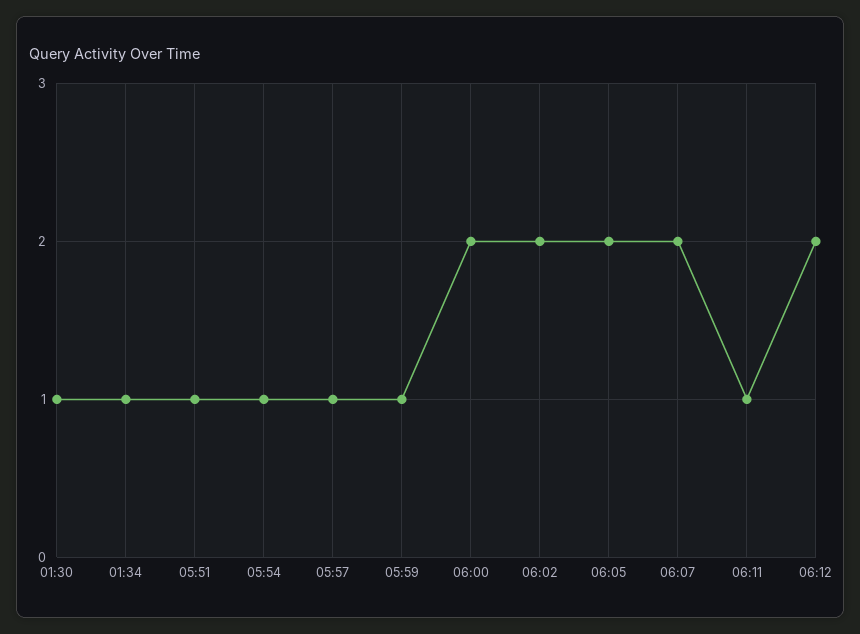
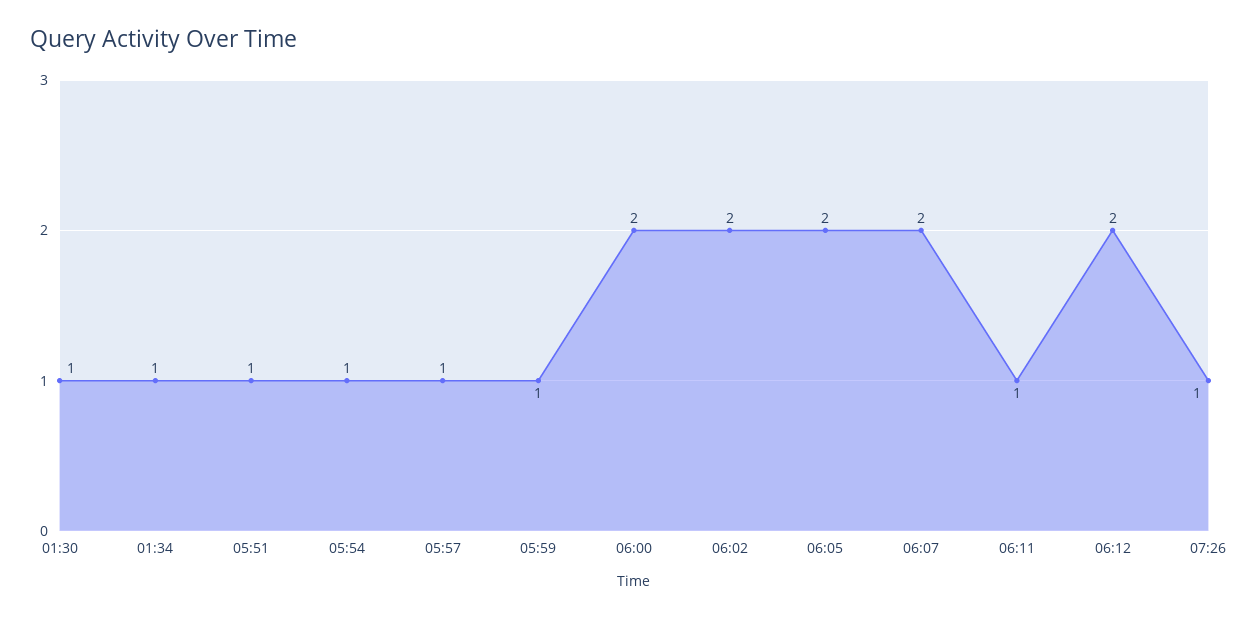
07:26: none -> 1

